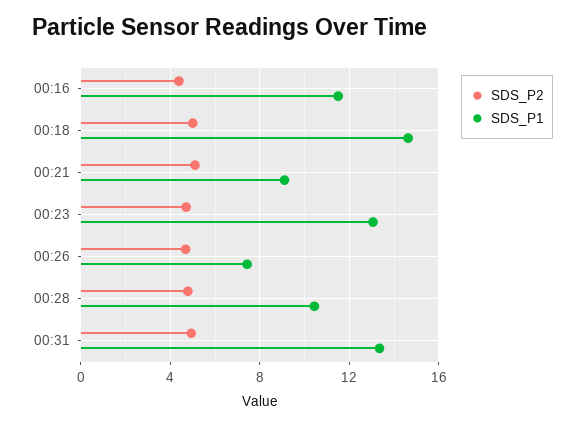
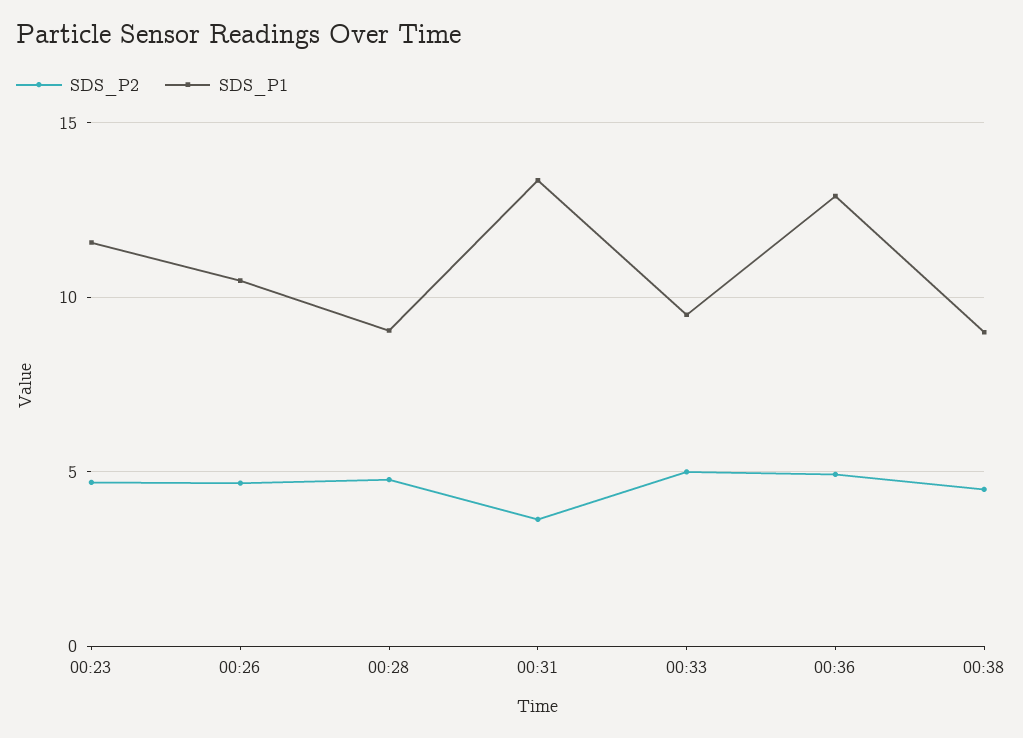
SDS_P2, 00:16: 4.5 -> none
SDS_P1, 00:16: 11.5 -> none
SDS_P2, 00:18: 5 -> none
SDS_P1, 00:18: 14.5 -> none
SDS_P2, 00:21: 5 -> none
SDS_P1, 00:21: 9 -> none
SDS_P1, 00:23: 13 -> 11.5
SDS_P1, 00:26: 7.5 -> 10.5
SDS_P1, 00:28: 10.5 -> 9
SDS_P2, 00:31: 5 -> 3.5
SDS_P2, 00:33: none -> 5
SDS_P1, 00:33: none -> 9.5
SDS_P2, 00:36: none -> 5
SDS_P1, 00:36: none -> 13
SDS_P2, 00:38: none -> 4.5
SDS_P1, 00:38: none -> 9

